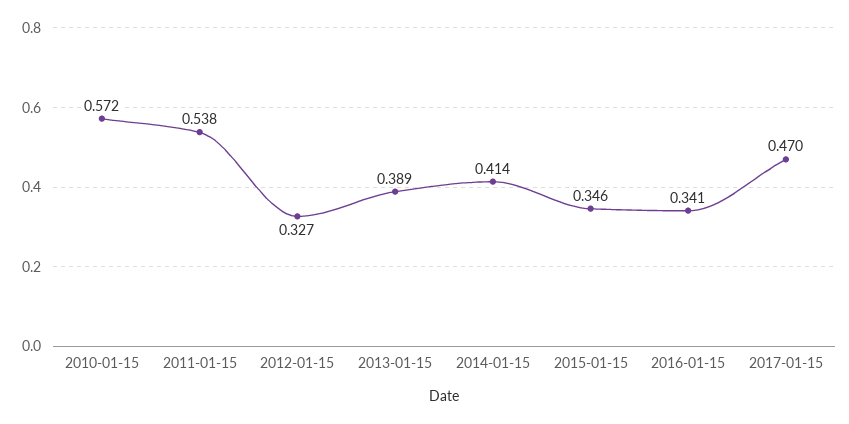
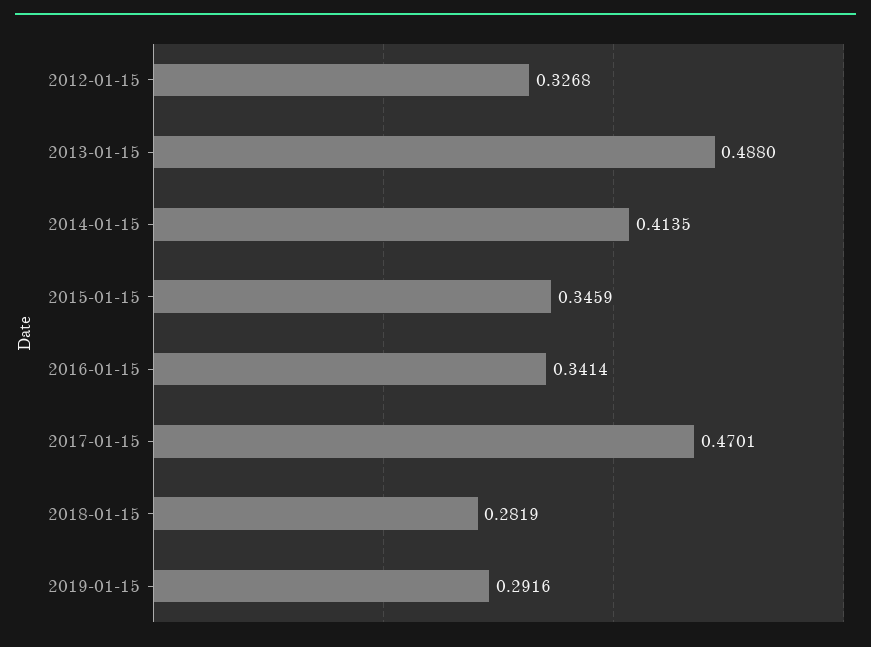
2010-01-15: 0.572 -> none
2011-01-15: 0.538 -> none
2013-01-15: 0.389 -> 0.488
2018-01-15: none -> 0.2819
2019-01-15: none -> 0.2916

